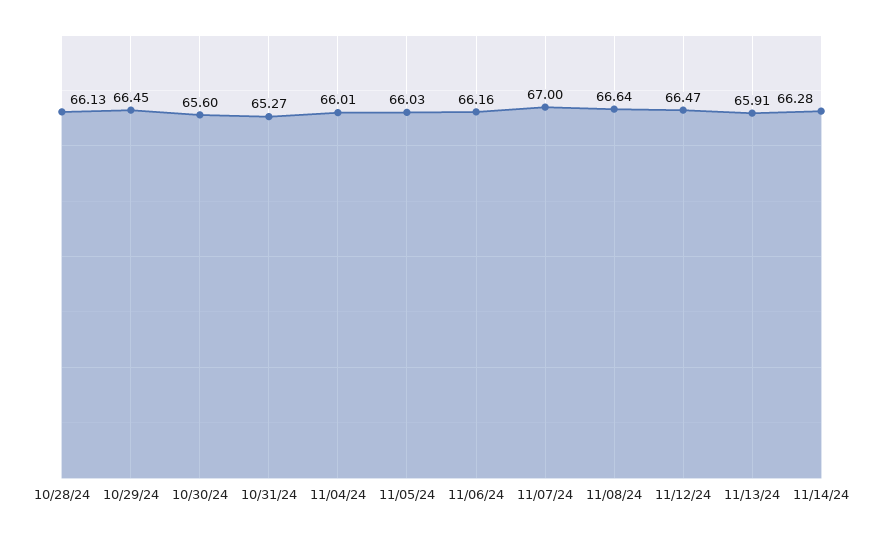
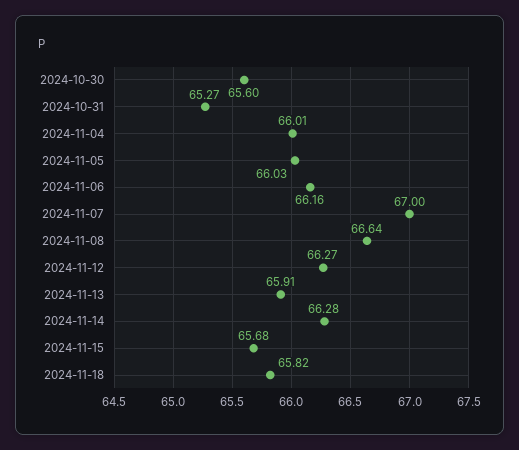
10/28/24: 66.13 -> none
10/29/24: 66.45 -> none
11/12/24: 66.47 -> 66.27
2024-11-15: none -> 65.68
2024-11-18: none -> 65.82

